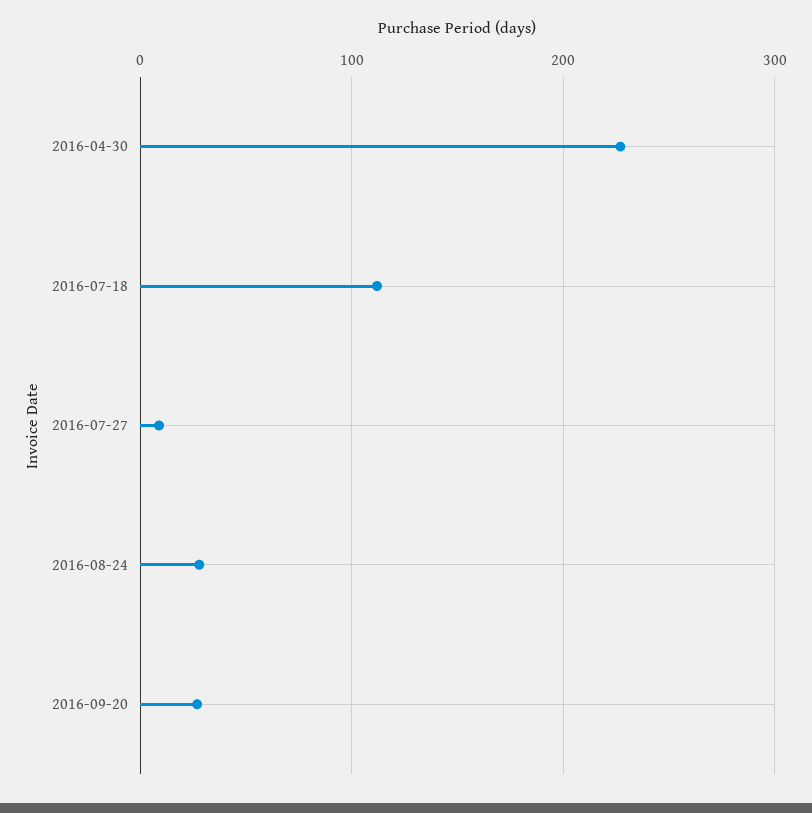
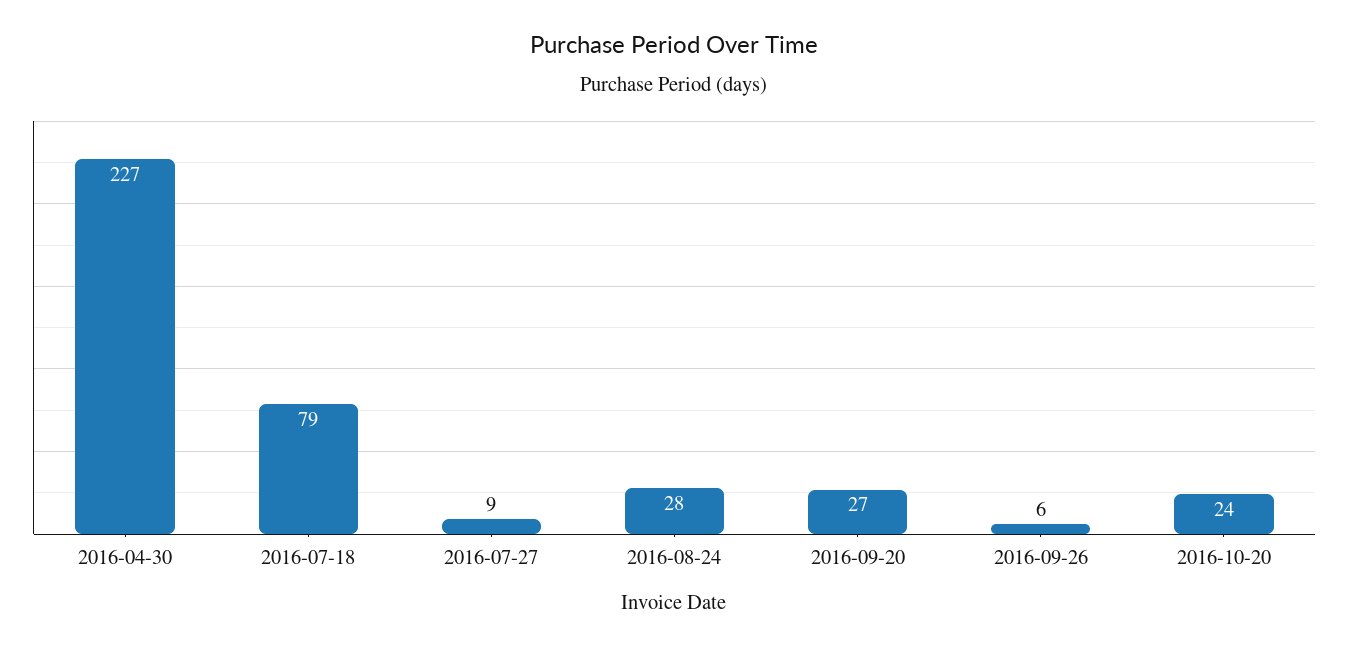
2016-07-18: 110 -> 79
2016-09-26: none -> 6
2016-10-20: none -> 24

